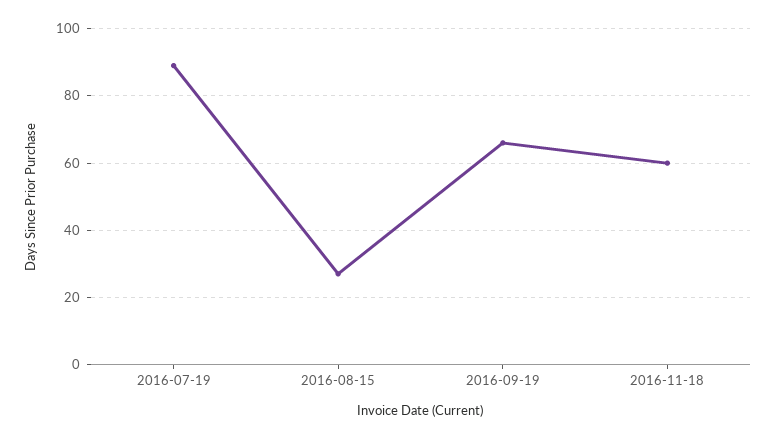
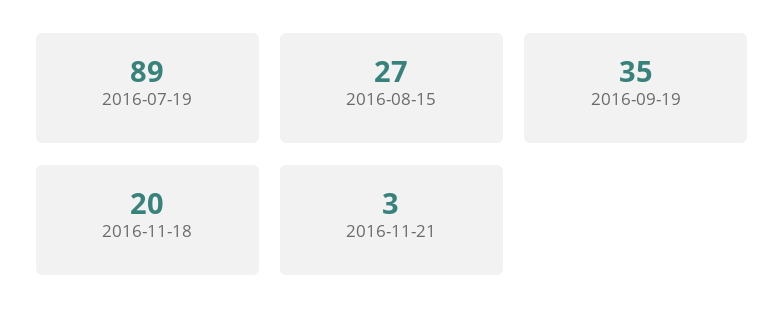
2016-09-19: 65 -> 35
2016-11-18: 60 -> 20
2016-11-21: none -> 3

